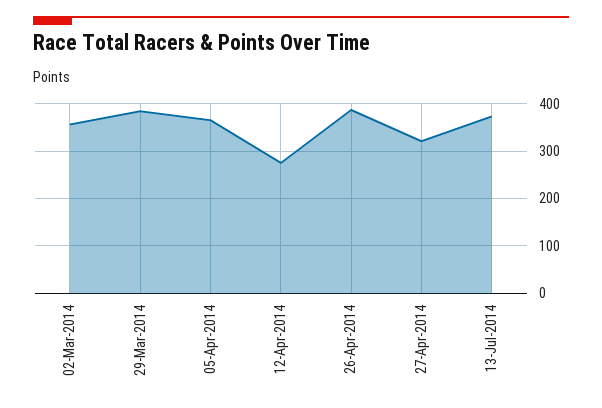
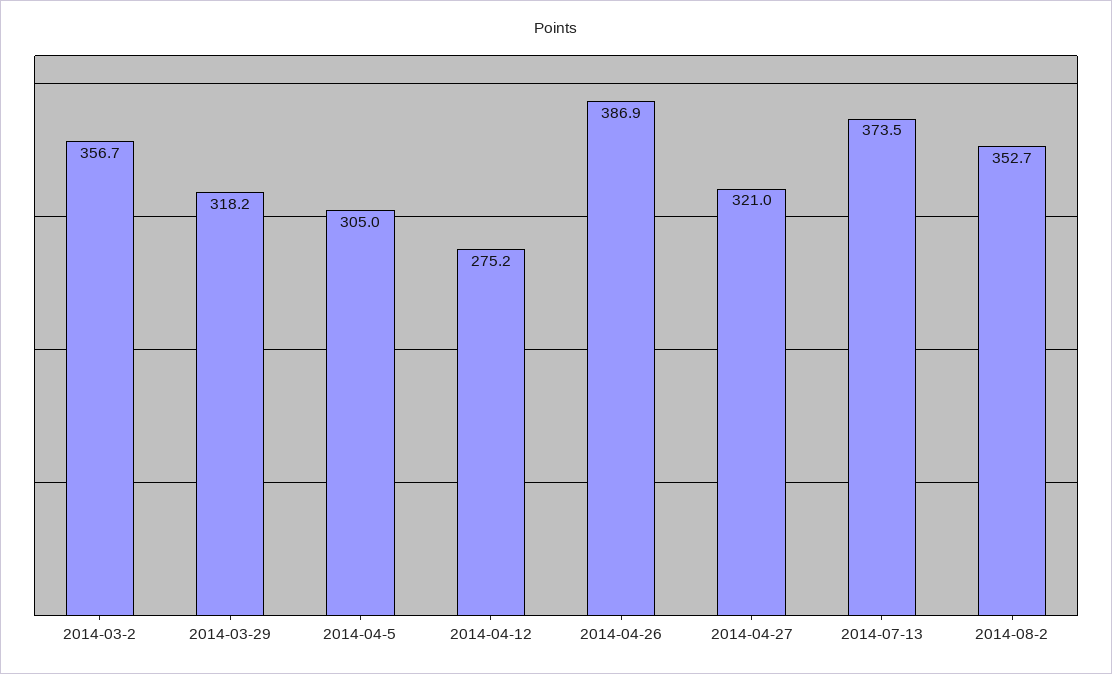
29-Mar-2014: 380 -> 318.2
05-Apr-2014: 360 -> 305
2014-08-2: none -> 352.7

